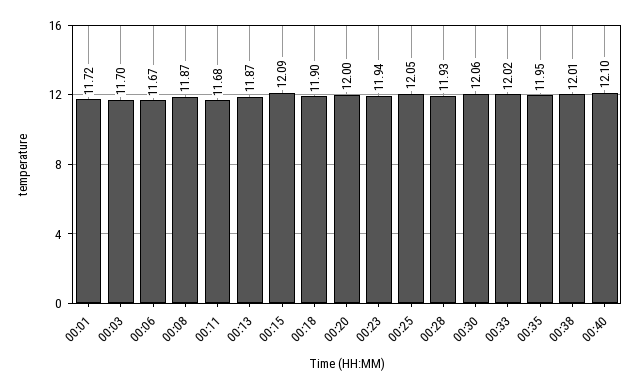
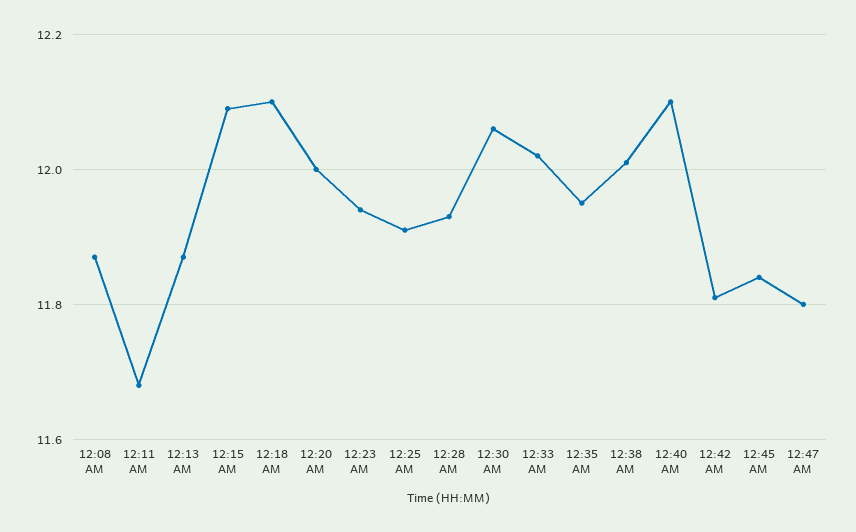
00:01: 11.72 -> none
00:03: 11.7 -> none
00:06: 11.67 -> none
00:18: 11.9 -> 12.1
00:25: 12.05 -> 11.9
12:42 AM: none -> 11.8
12:45 AM: none -> 11.85
12:47 AM: none -> 11.8

